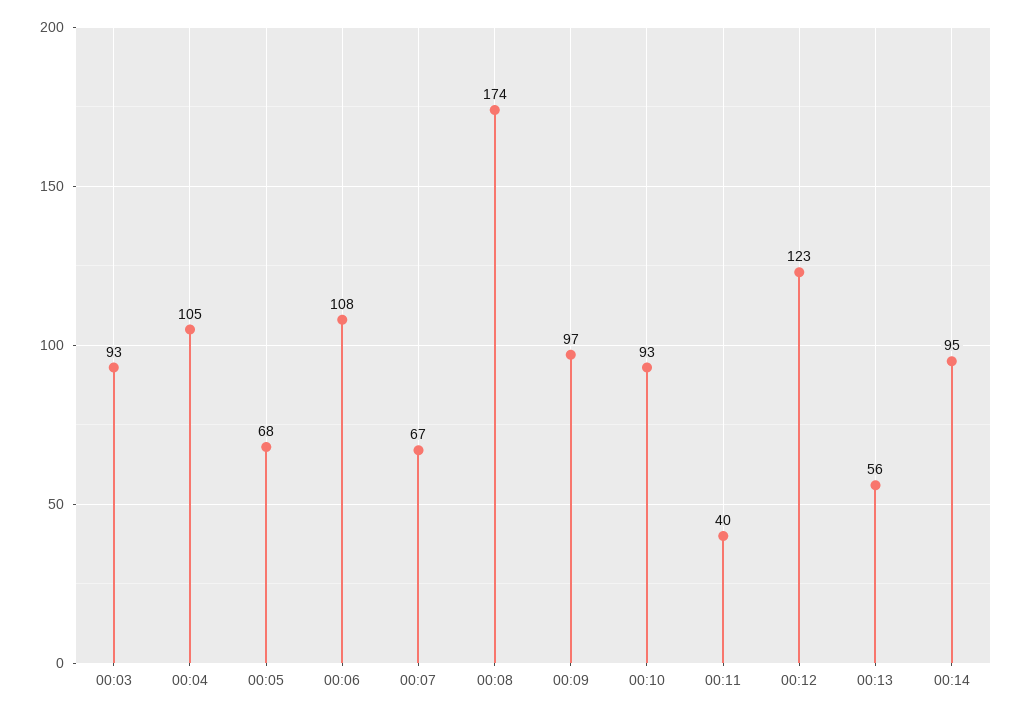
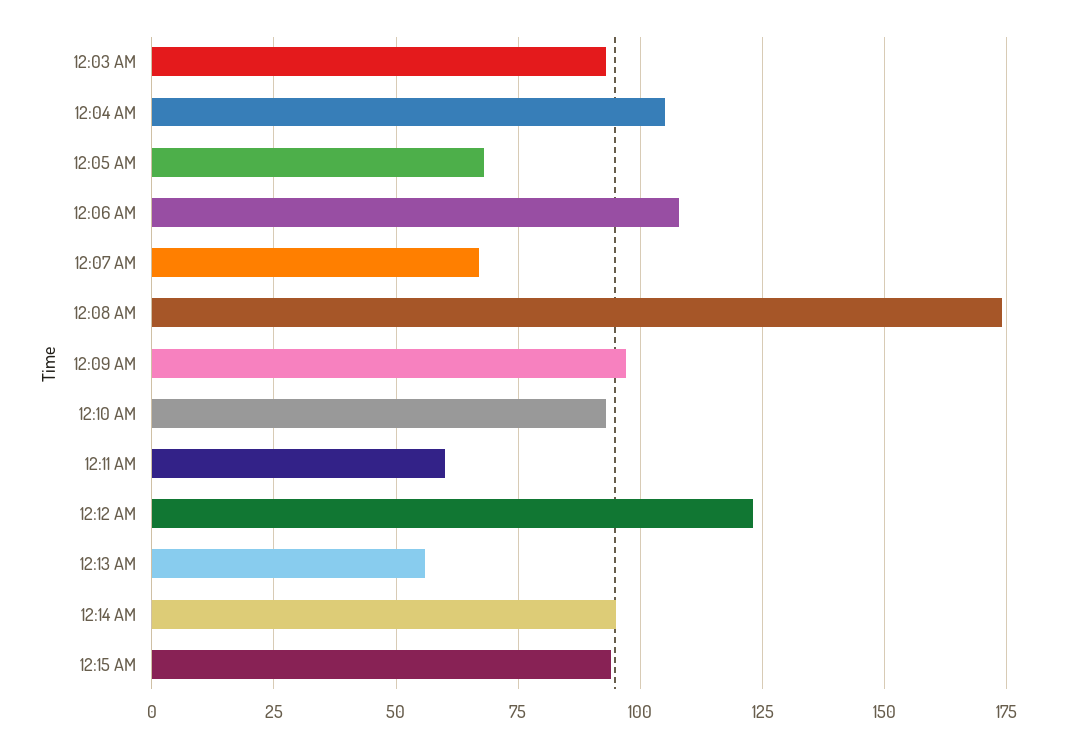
00:11: 40 -> 60
12:15 AM: none -> 95

